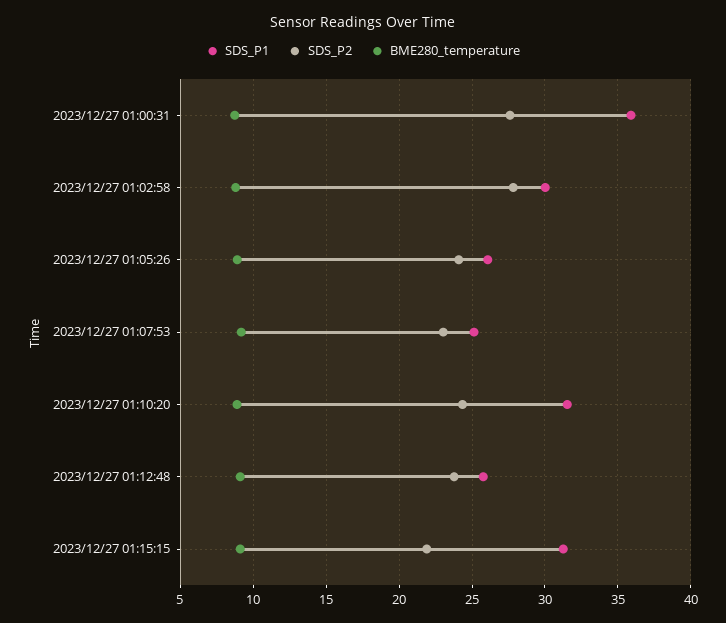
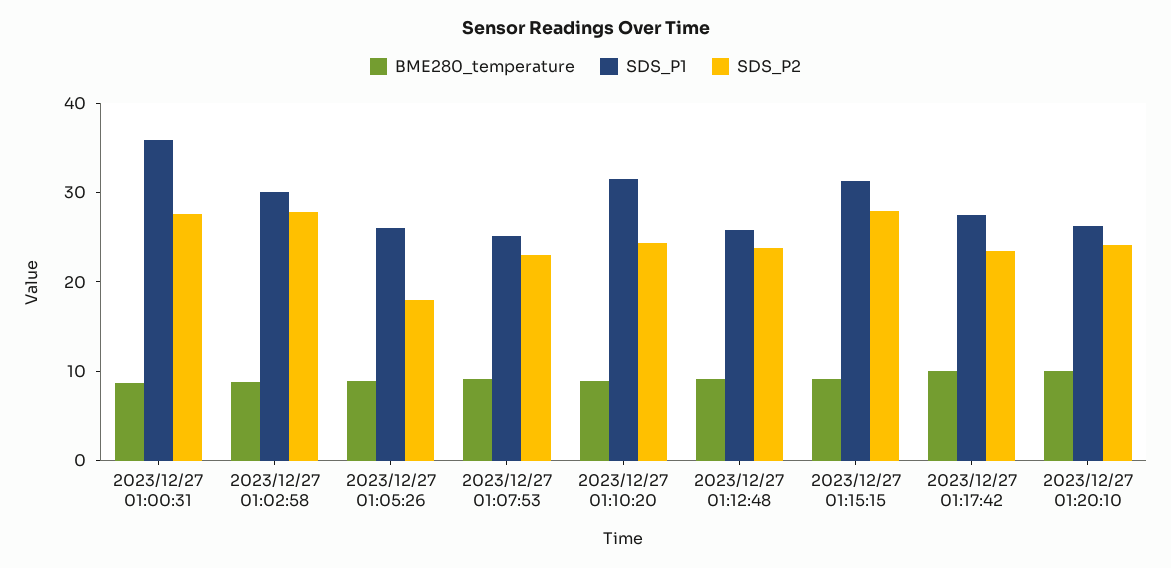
SDS_P2, 2023/12/27 01:05:26: 24 -> 18
SDS_P2, 2023/12/27 01:15:15: 22 -> 28
BME280_temperature, 2023/12/27 01:17:42: none -> 10
SDS_P1, 2023/12/27 01:17:42: none -> 28
SDS_P2, 2023/12/27 01:17:42: none -> 24
BME280_temperature, 2023/12/27 01:20:10: none -> 10
SDS_P1, 2023/12/27 01:20:10: none -> 26
SDS_P2, 2023/12/27 01:20:10: none -> 24

